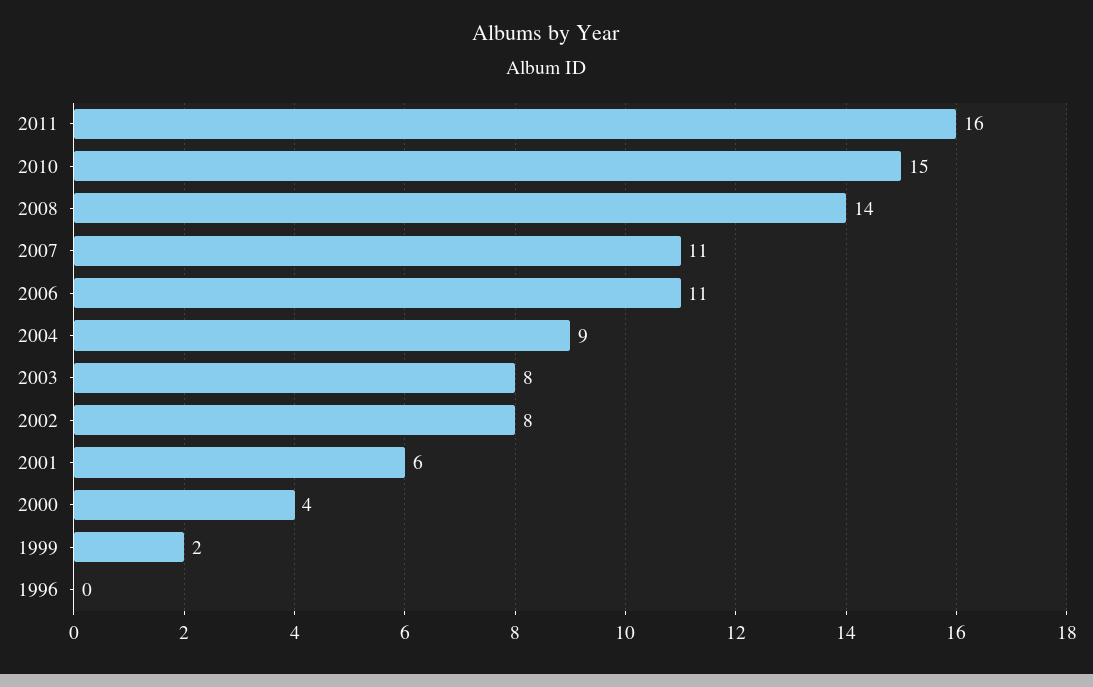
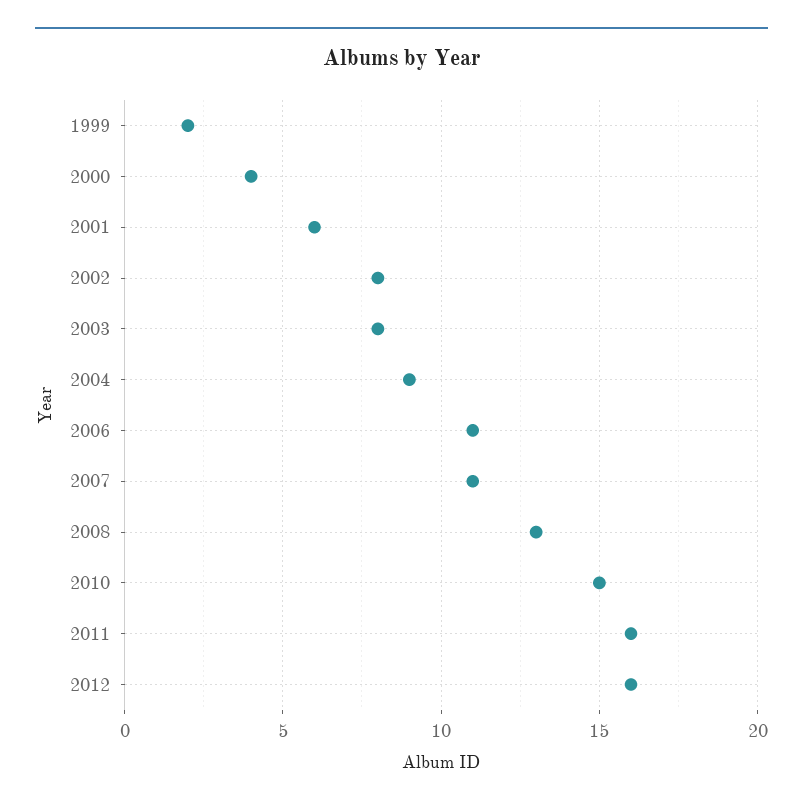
2008: 14 -> 13
1996: 0 -> none
2012: none -> 16

